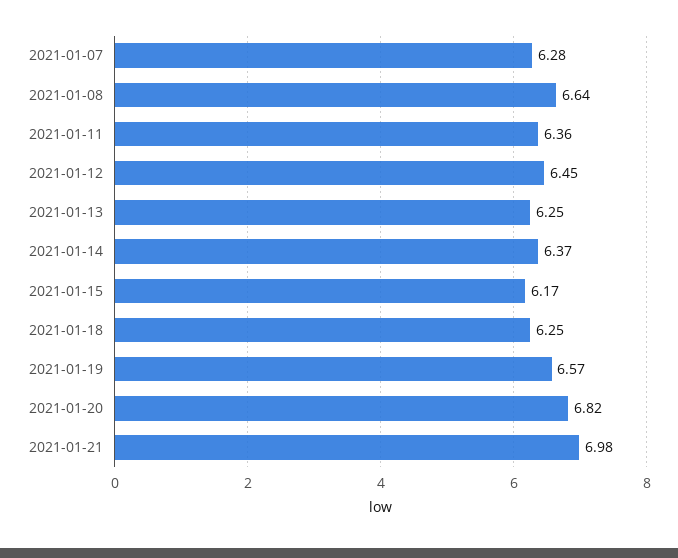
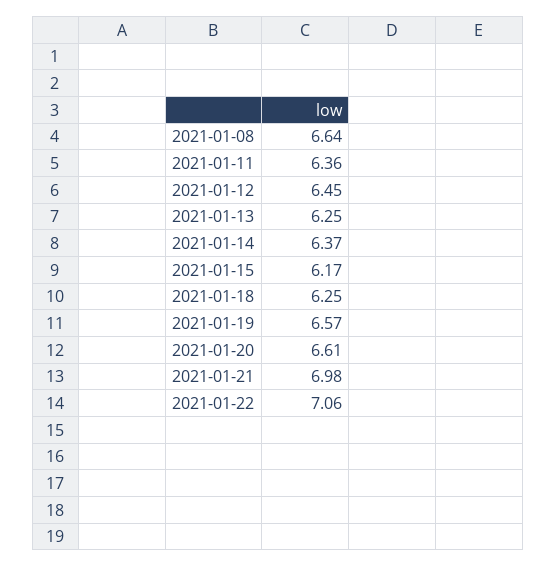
2021-01-07: 6.28 -> none
2021-01-20: 6.82 -> 6.61
2021-01-22: none -> 7.06

